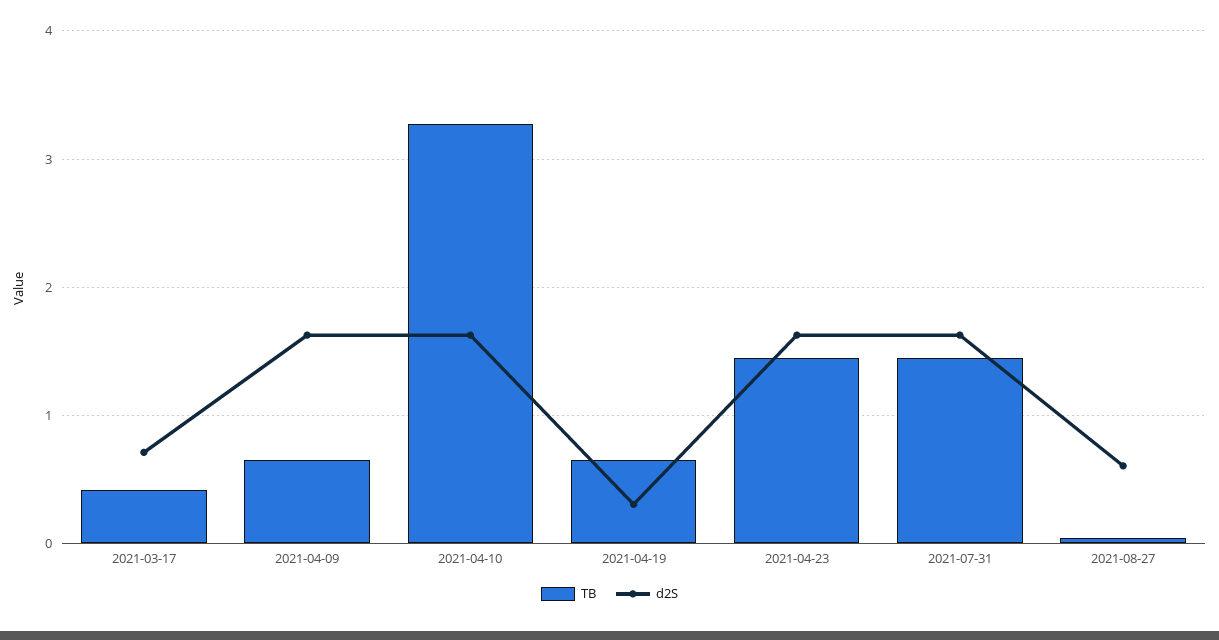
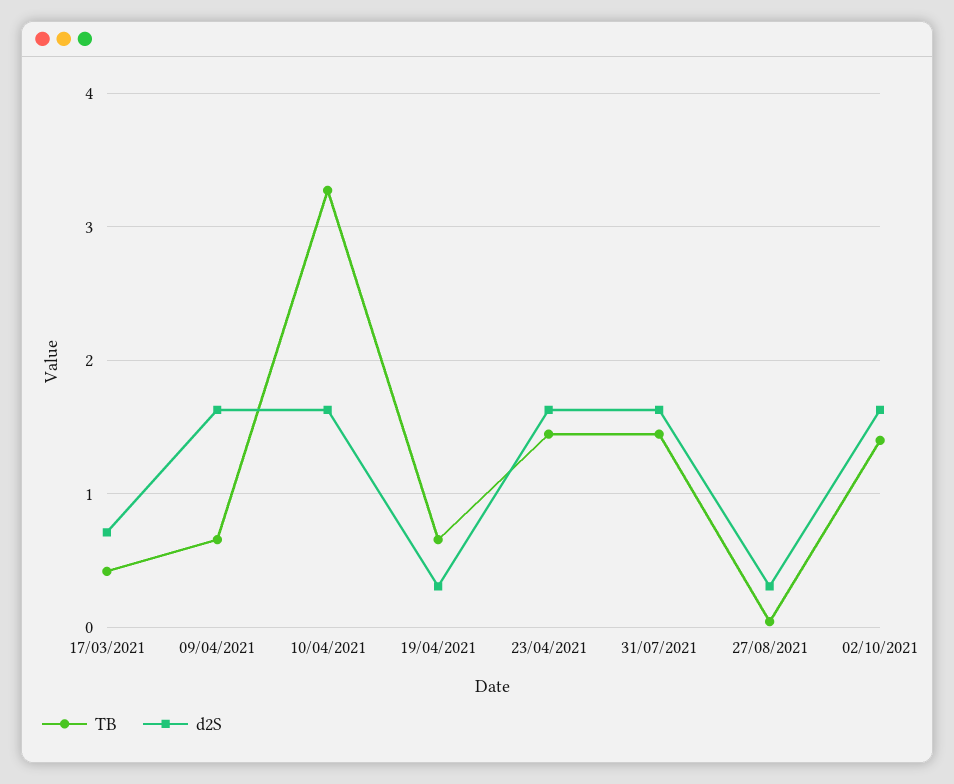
d2S, 2021-08-27: 0.6 -> 0.3
TB, 02/10/2021: none -> 1.4
d2S, 02/10/2021: none -> 1.6

